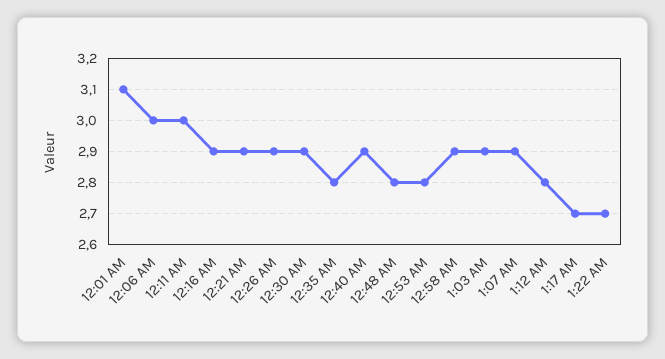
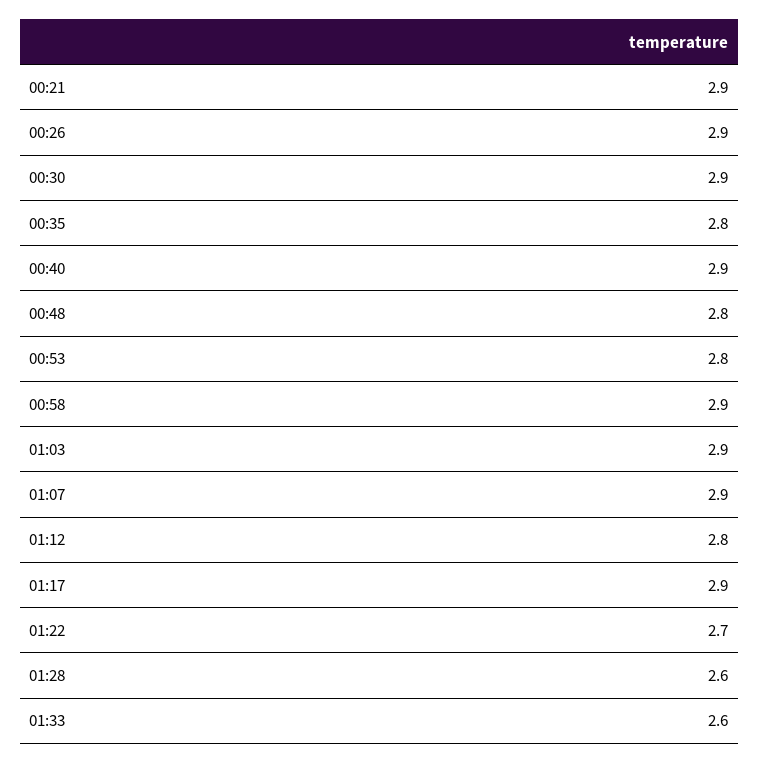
12:01 AM: 3.1 -> none
12:06 AM: 3 -> none
12:11 AM: 3 -> none
12:16 AM: 2.9 -> none
1:17 AM: 2.7 -> 2.9
01:28: none -> 2.6
01:33: none -> 2.6

